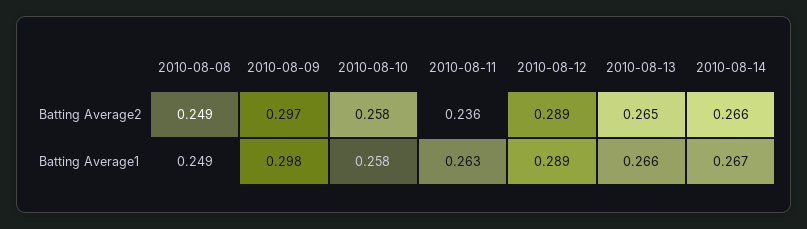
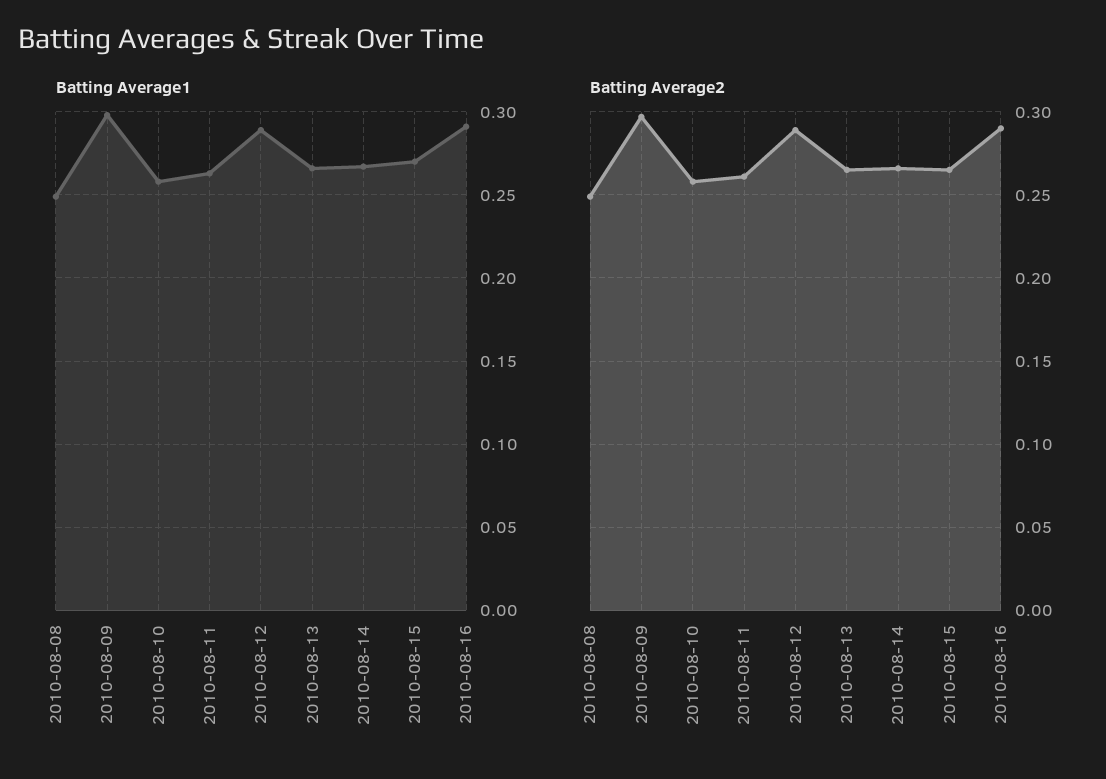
Batting Average2, 2010-08-11: 0.236 -> 0.26
Batting Average1, 2010-08-15: none -> 0.27
Batting Average1, 2010-08-16: none -> 0.29
Batting Average2, 2010-08-15: none -> 0.265
Batting Average2, 2010-08-16: none -> 0.29

